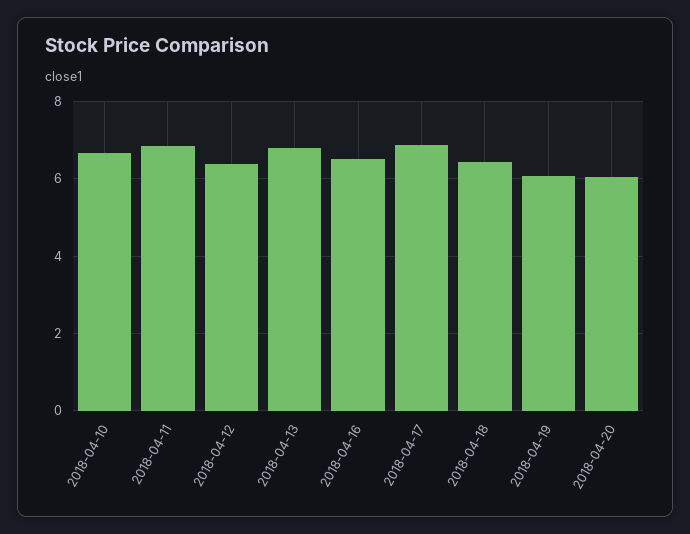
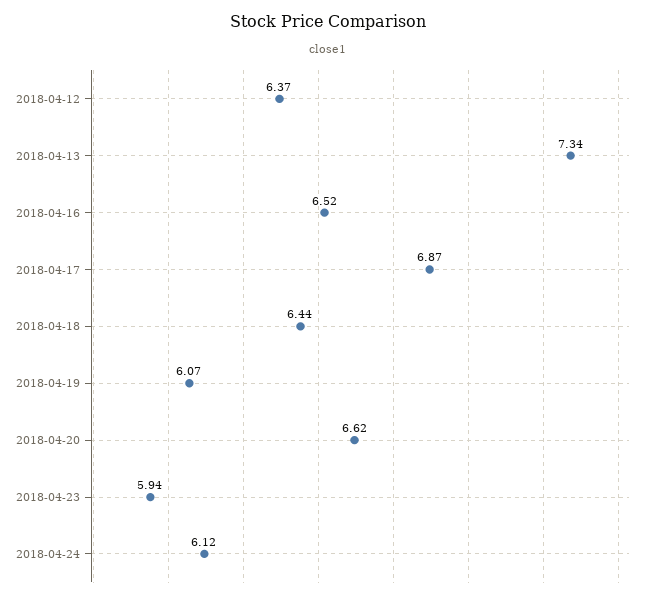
2018-04-10: 6.6 -> none
2018-04-11: 6.8 -> none
2018-04-13: 6.8 -> 7.34
2018-04-20: 6 -> 6.62
2018-04-23: none -> 5.94
2018-04-24: none -> 6.12

